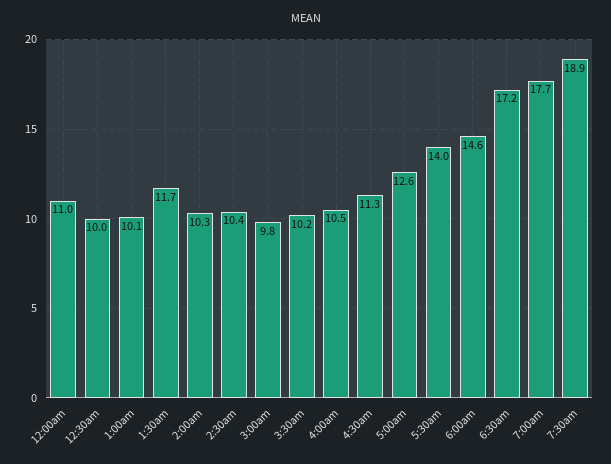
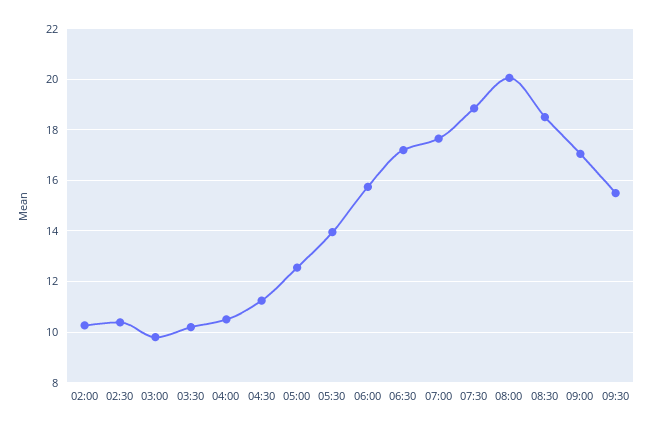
12:00am: 11 -> none
12:30am: 10 -> none
1:00am: 10.1 -> none
1:30am: 11.7 -> none
6:00am: 14.6 -> 15.75
08:00: none -> 20
08:30: none -> 18.5
09:00: none -> 17
09:30: none -> 15.5

